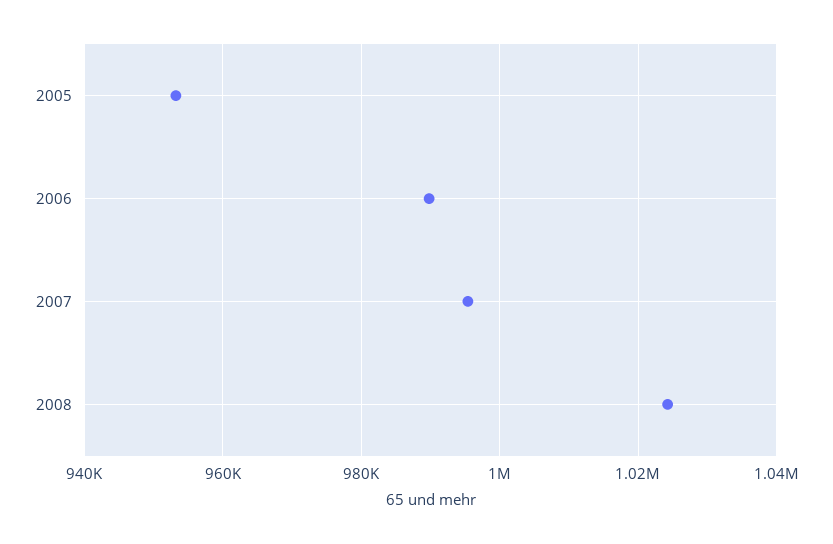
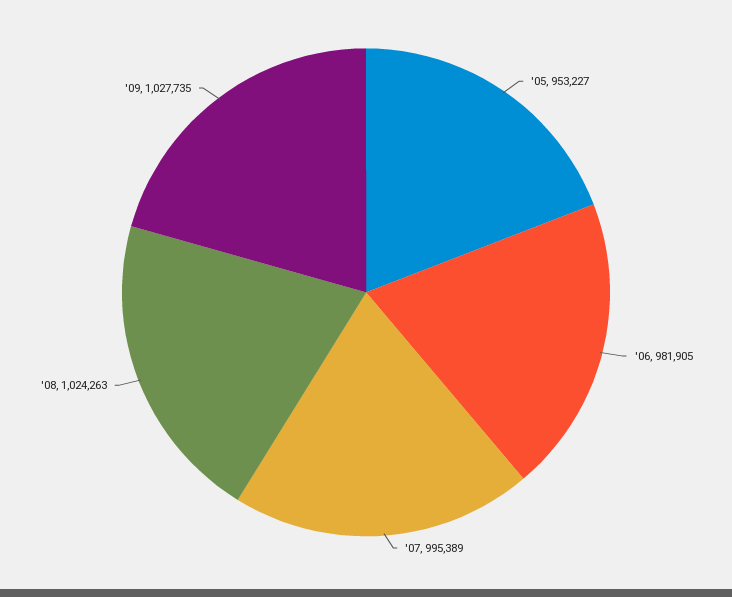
2006: 990000 -> 981905
'09: none -> 1027735

